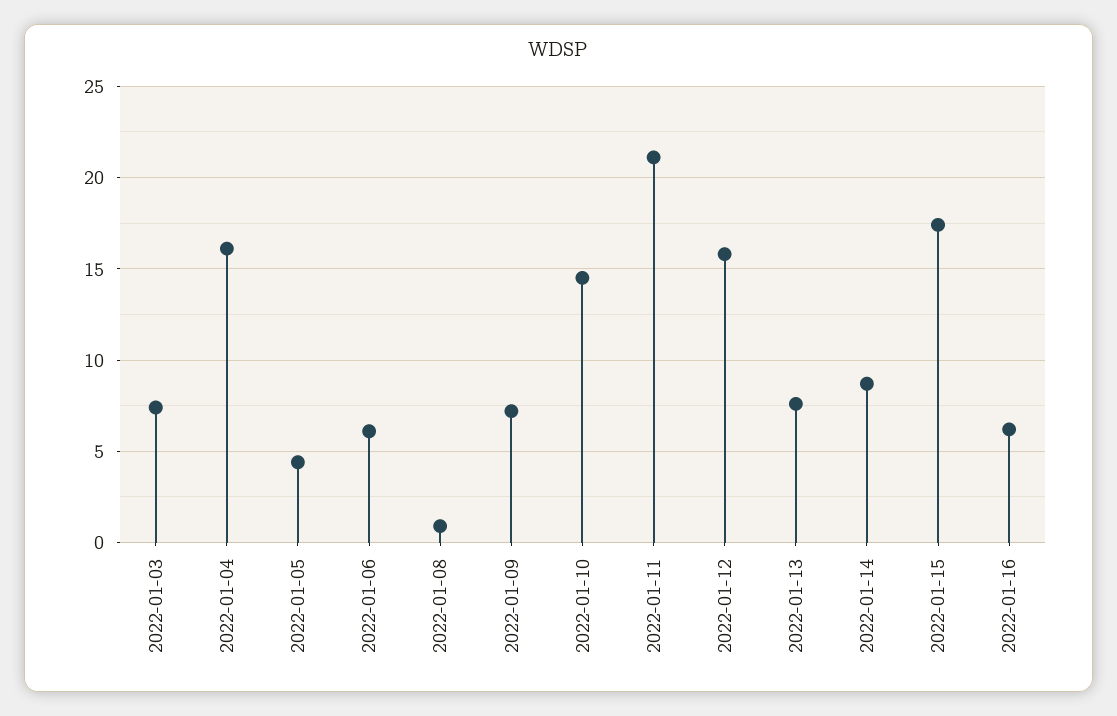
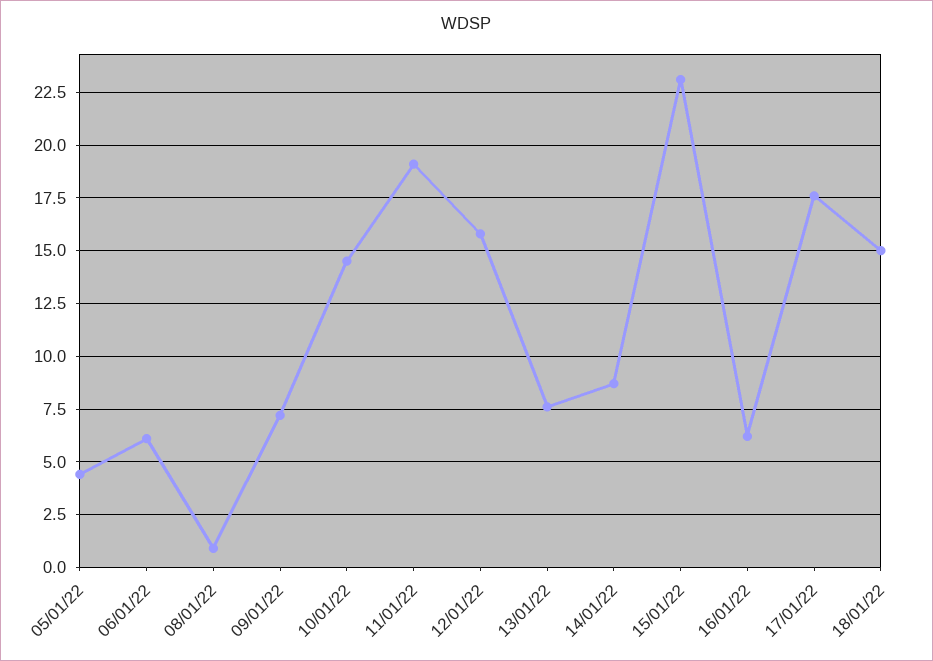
2022-01-03: 7.5 -> none
2022-01-04: 16 -> none
2022-01-11: 21 -> 19
2022-01-15: 17.5 -> 23
17/01/22: none -> 17.5
18/01/22: none -> 15

